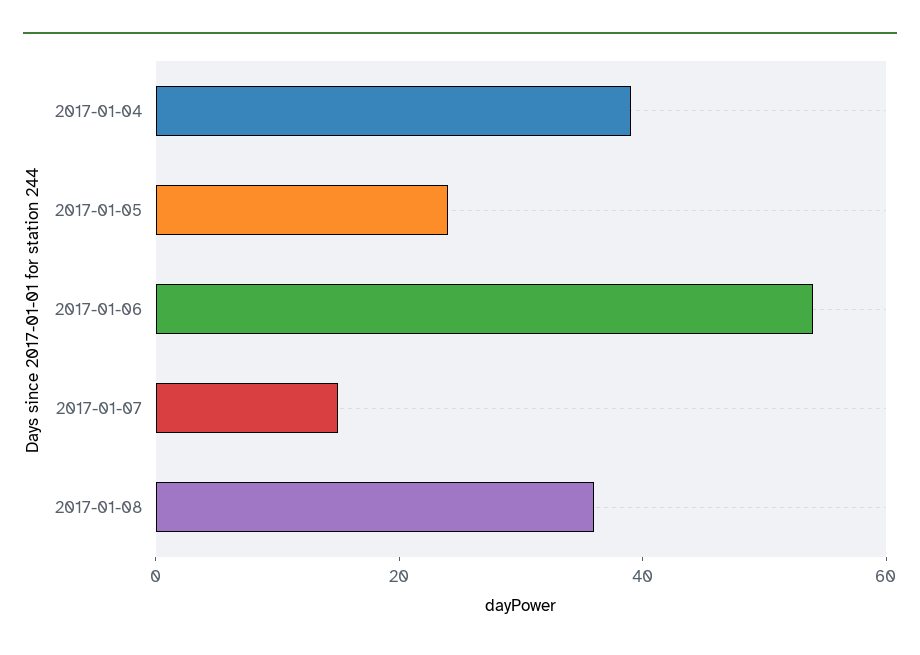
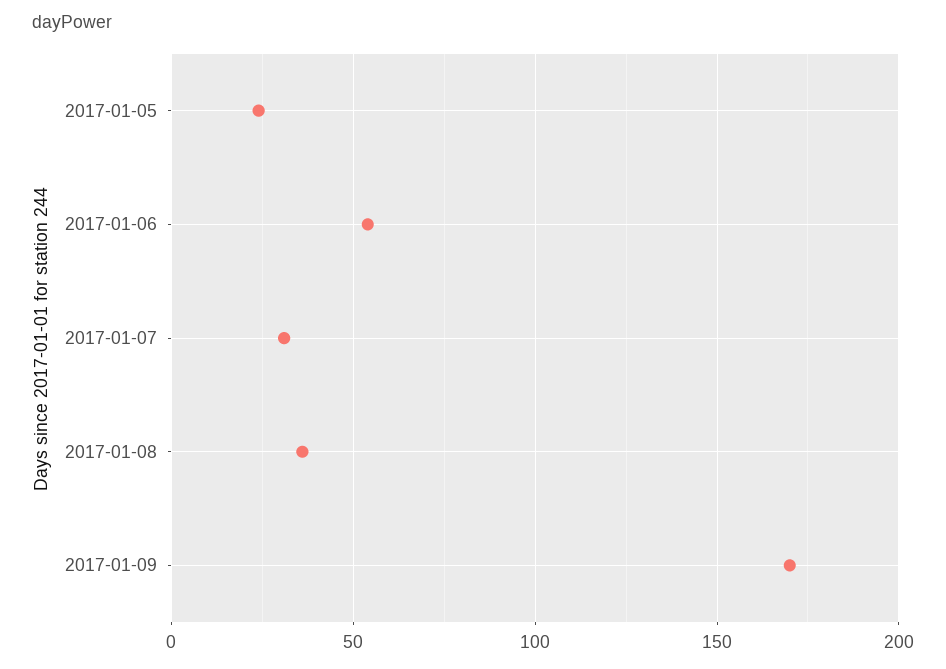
2017-01-04: 40 -> none
2017-01-07: 15 -> 30
2017-01-09: none -> 170

